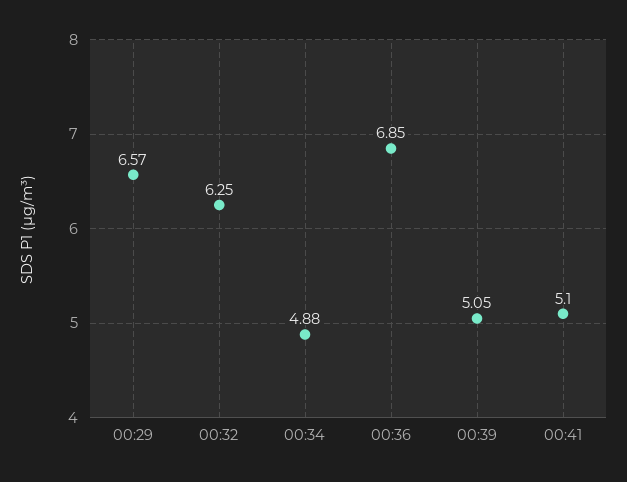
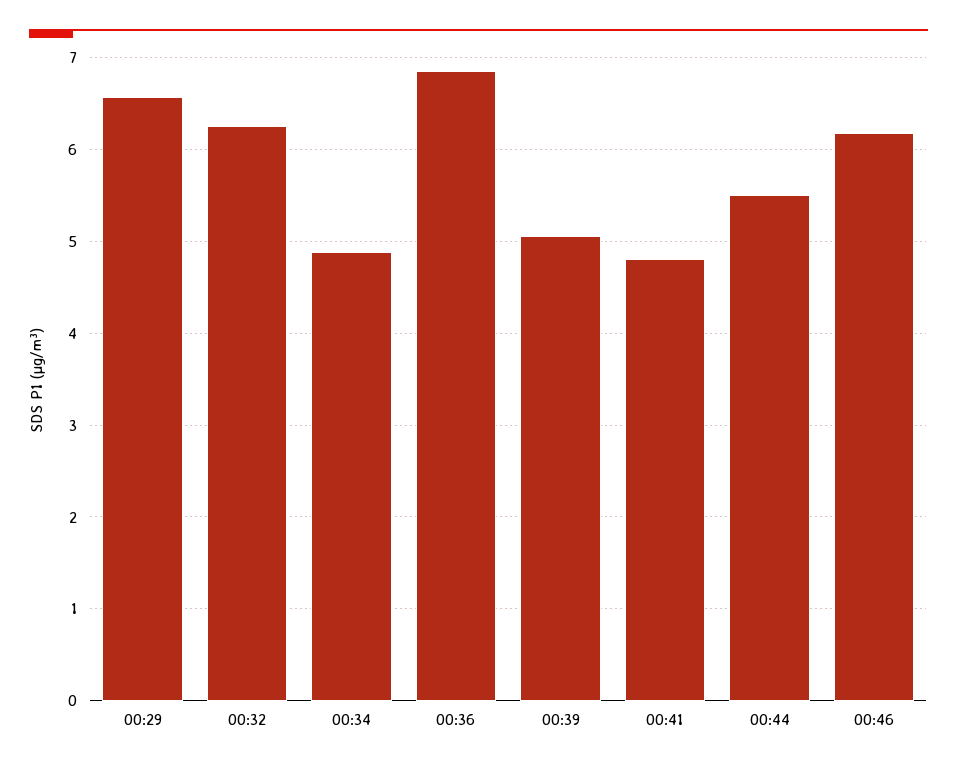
00:41: 5.1 -> 4.8
00:44: none -> 5.5
00:46: none -> 6.2

